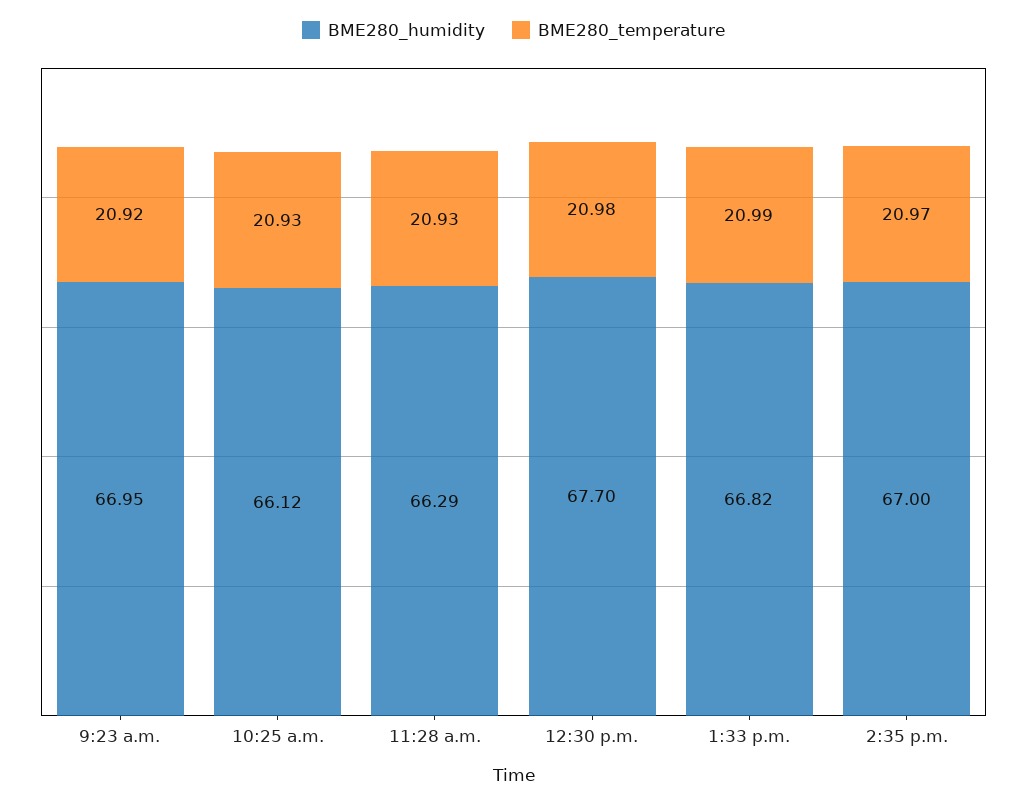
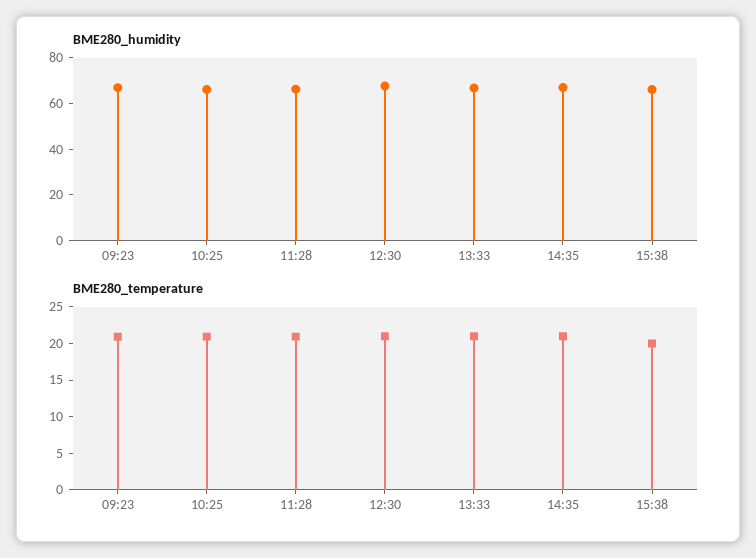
BME280_humidity, 15:38: none -> 65
BME280_temperature, 15:38: none -> 20

